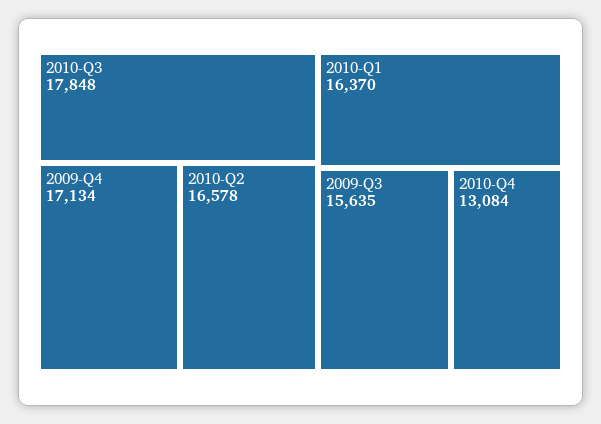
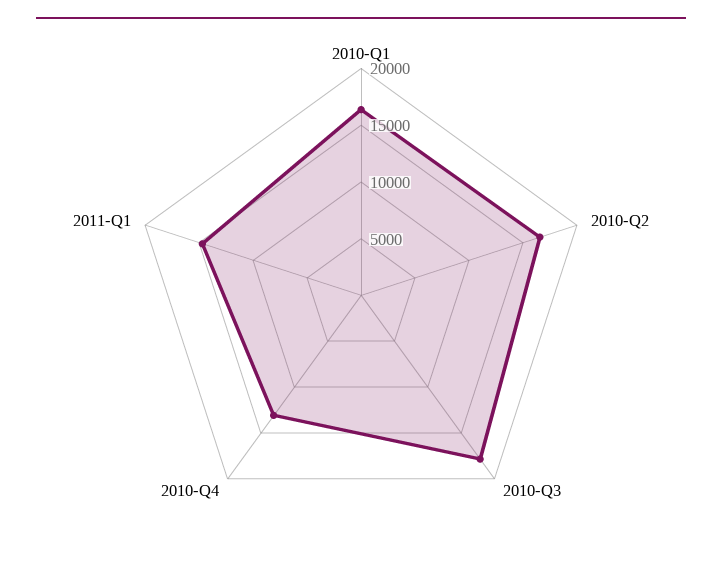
2009-Q4: 17134 -> none
2009-Q3: 15635 -> none
2011-Q1: none -> 15000

